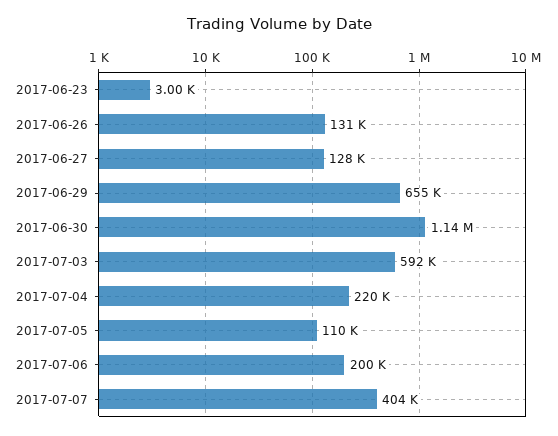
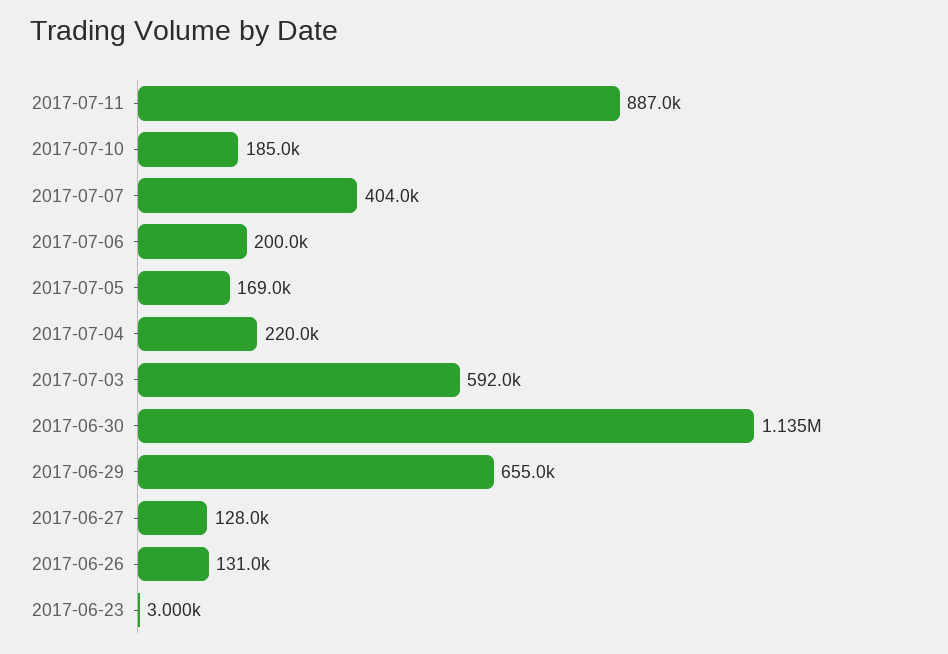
2017-07-05: 110000 -> 169000
2017-07-11: none -> 887000
2017-07-10: none -> 185000

